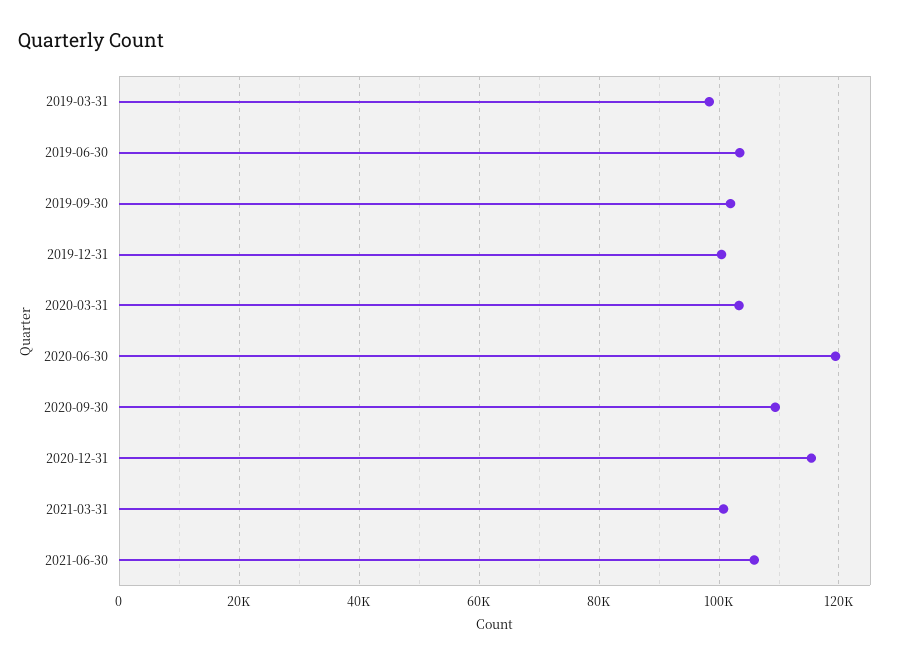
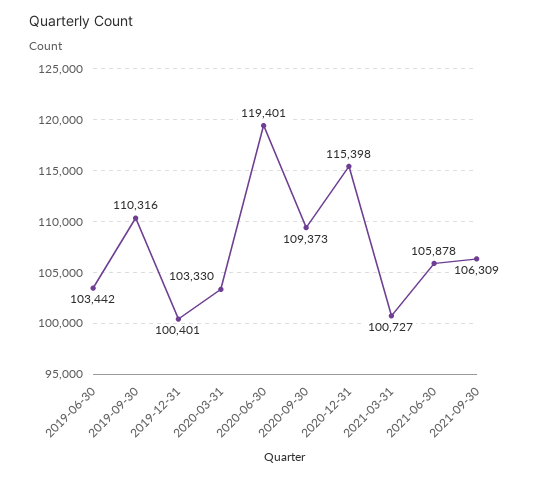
2019-03-31: 98000 -> none
2019-09-30: 102000 -> 110316
2021-09-30: none -> 106309

